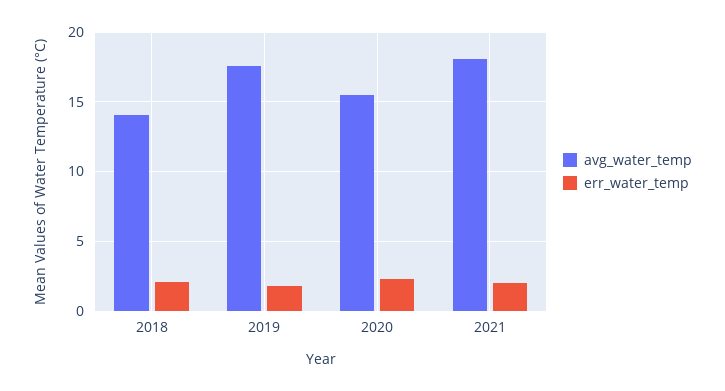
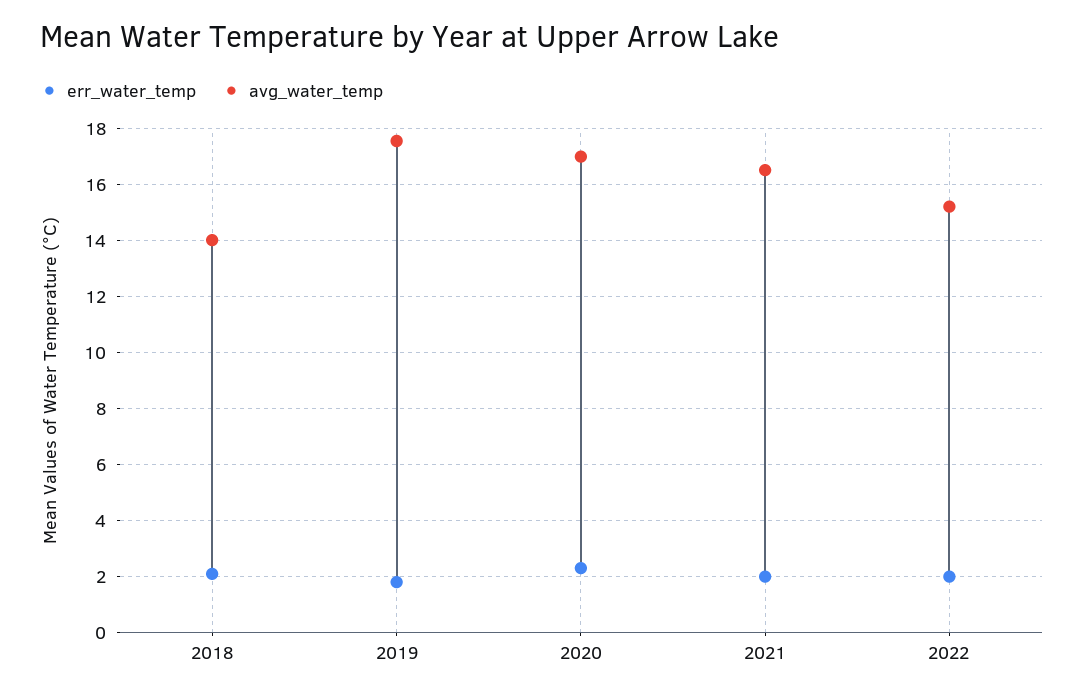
avg_water_temp, 2020: 15.5 -> 17
avg_water_temp, 2021: 18 -> 16.5
err_water_temp, 2022: none -> 2
avg_water_temp, 2022: none -> 15.25

